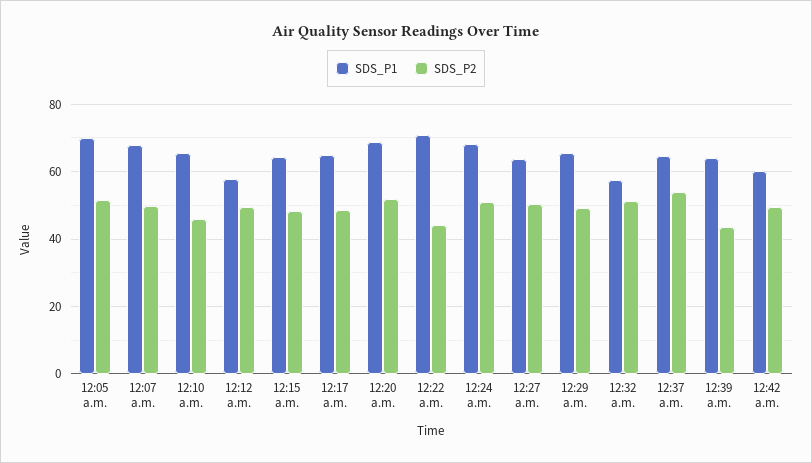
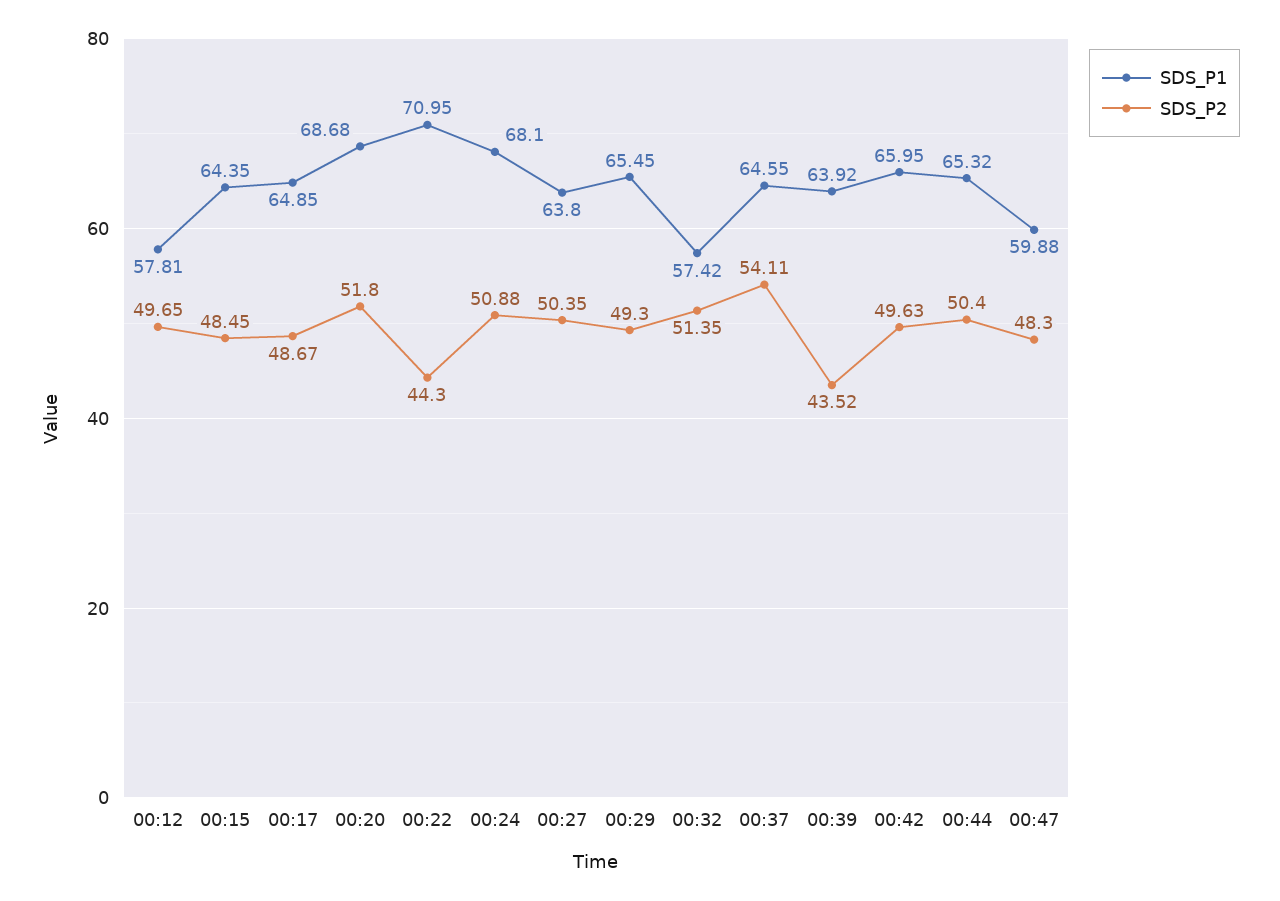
SDS_P1, 12:05 a.m.: 70 -> none
SDS_P2, 12:05 a.m.: 52 -> none
SDS_P1, 12:07 a.m.: 68 -> none
SDS_P2, 12:07 a.m.: 50 -> none
SDS_P1, 12:10 a.m.: 66 -> none
SDS_P2, 12:10 a.m.: 46 -> none
SDS_P1, 12:42 a.m.: 60 -> 65.95
SDS_P1, 00:44: none -> 65.32
SDS_P2, 00:44: none -> 50.4
SDS_P1, 00:47: none -> 59.88
SDS_P2, 00:47: none -> 48.3

